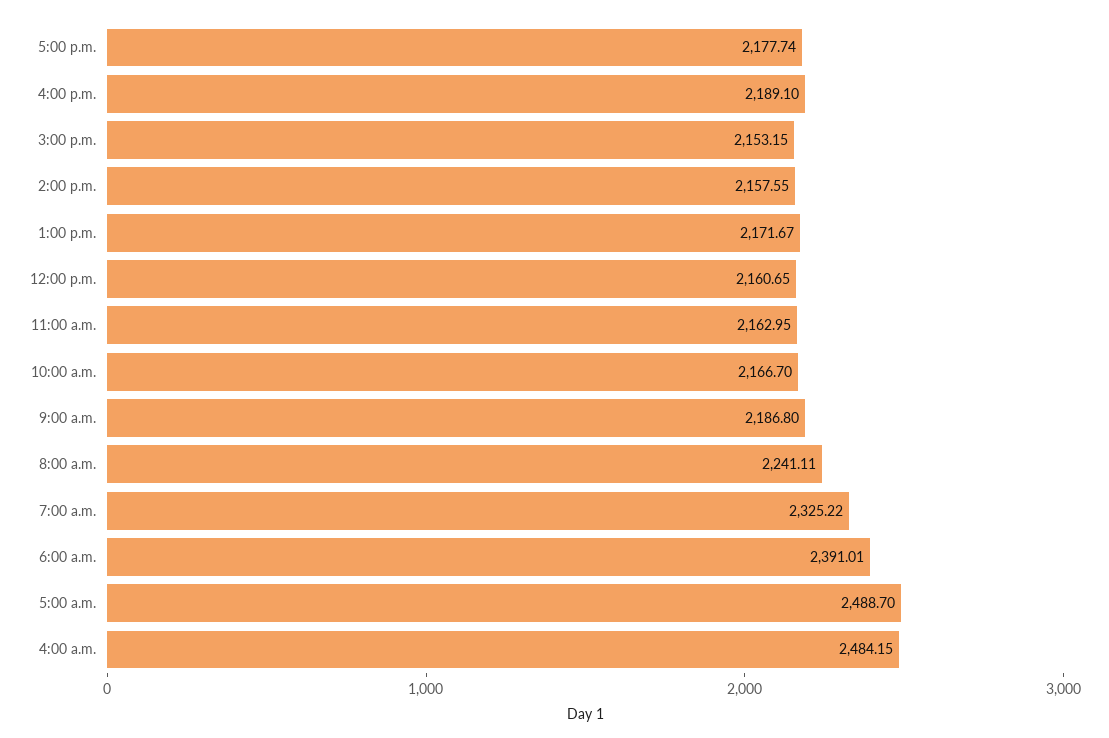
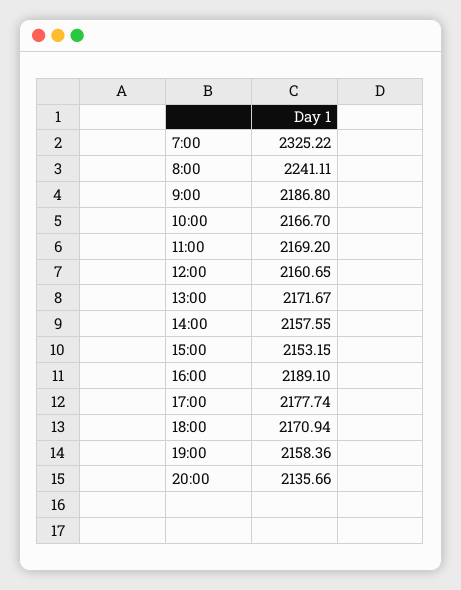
11:00 a.m.: 2162.95 -> 2169.2
6:00 a.m.: 2391.01 -> none
5:00 a.m.: 2488.7 -> none
4:00 a.m.: 2484.15 -> none
18:00: none -> 2170.94
19:00: none -> 2158.36
20:00: none -> 2135.66

